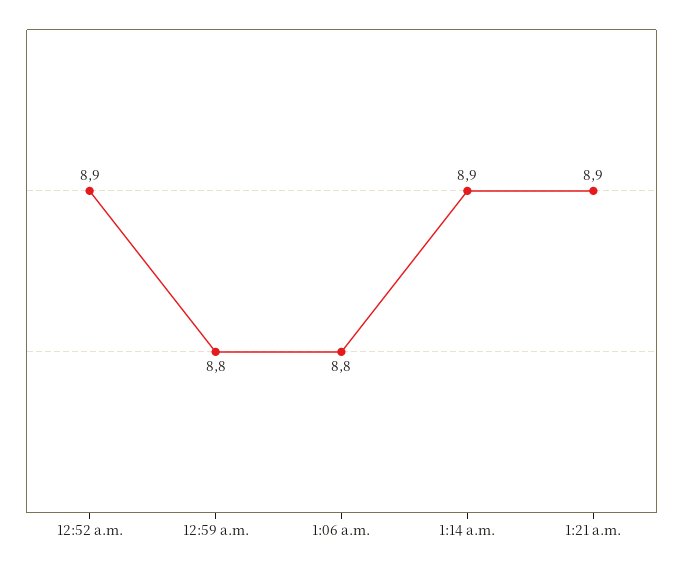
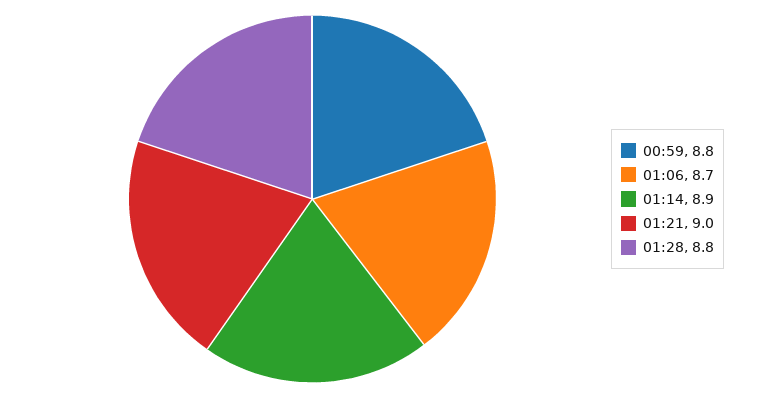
12:52 a.m.: 8.9 -> none
1:06 a.m.: 8.8 -> 8.7
1:21 a.m.: 8.9 -> 9
01:28: none -> 8.8

